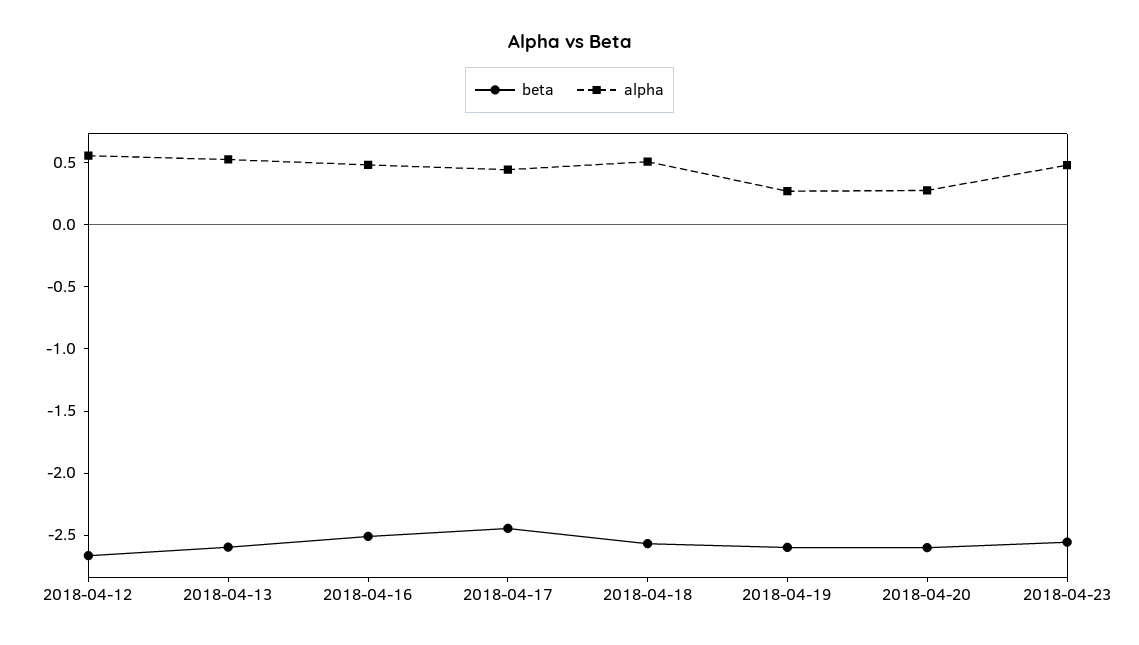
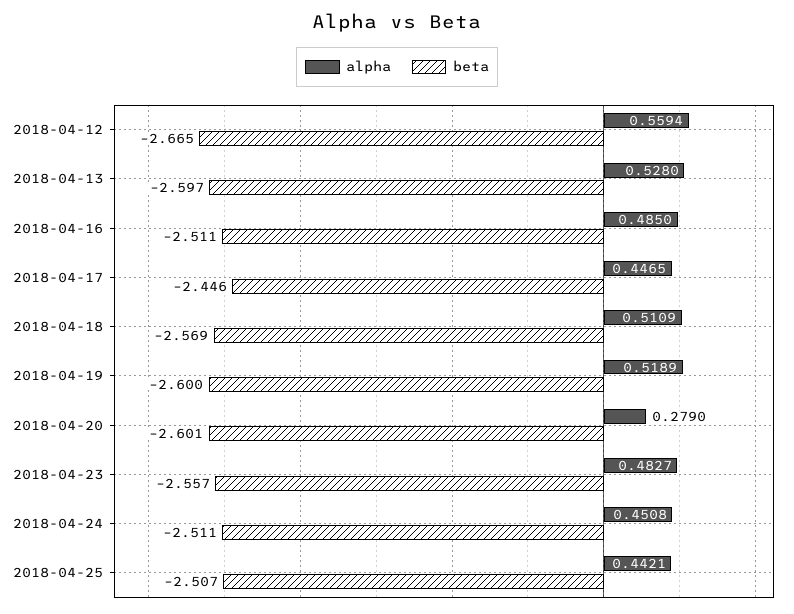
alpha, 2018-04-19: 0.3 -> 0.5189
alpha, 2018-04-24: none -> 0.4508
beta, 2018-04-24: none -> -2.511
alpha, 2018-04-25: none -> 0.4421
beta, 2018-04-25: none -> -2.507

